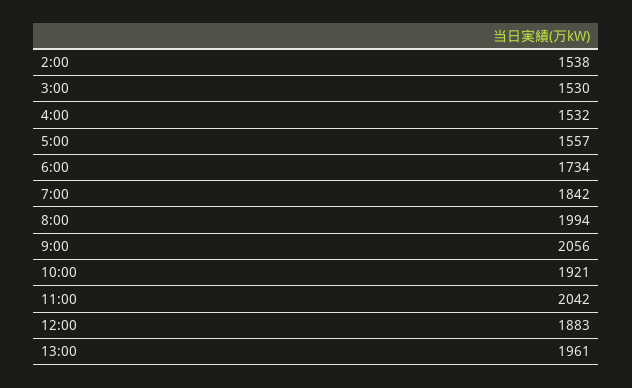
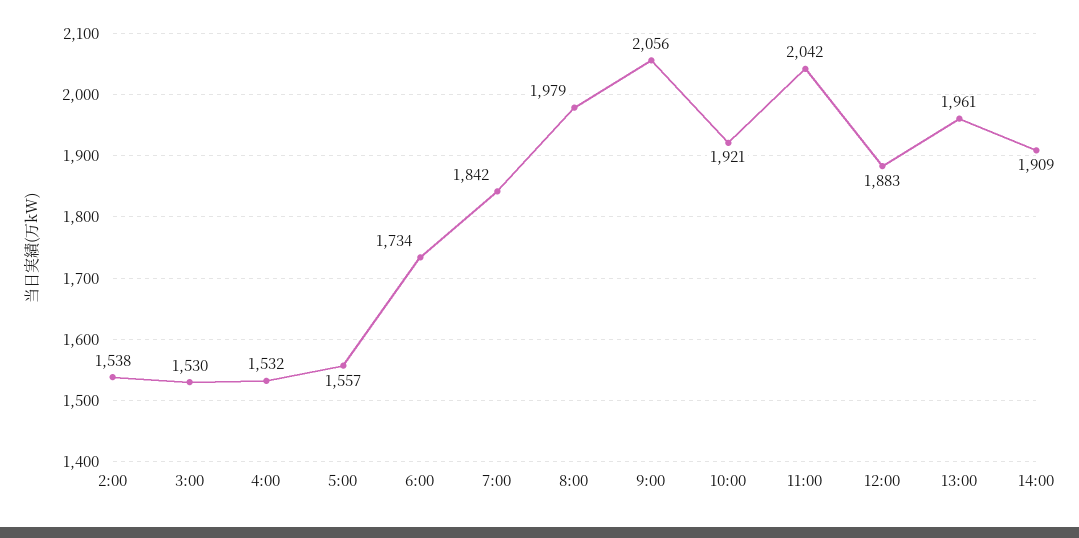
8:00: 1994 -> 1979
14:00: none -> 1909

